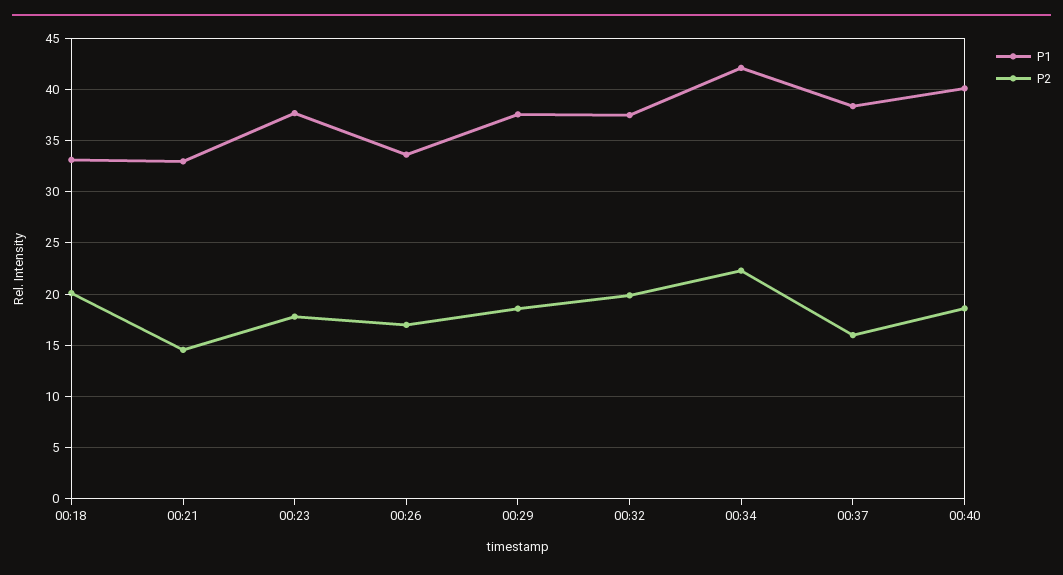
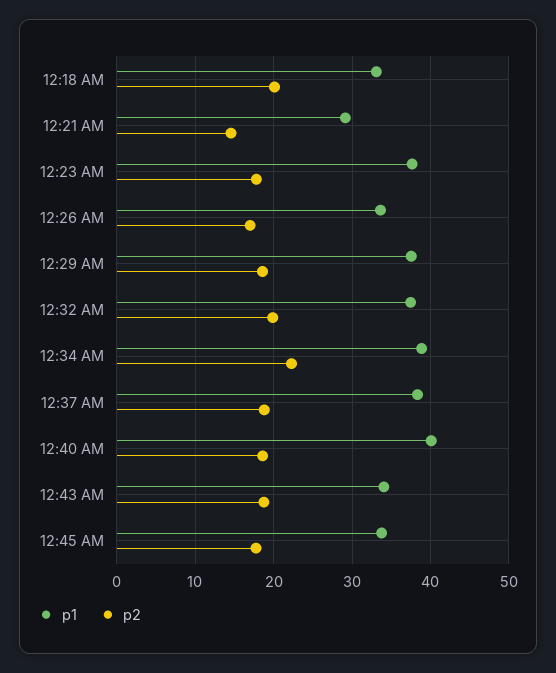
P1, 00:21: 33 -> 29
P1, 00:34: 42 -> 39
P2, 00:37: 16 -> 19
P1, 12:43 AM: none -> 34
P2, 12:43 AM: none -> 19
P1, 12:45 AM: none -> 34
P2, 12:45 AM: none -> 18

